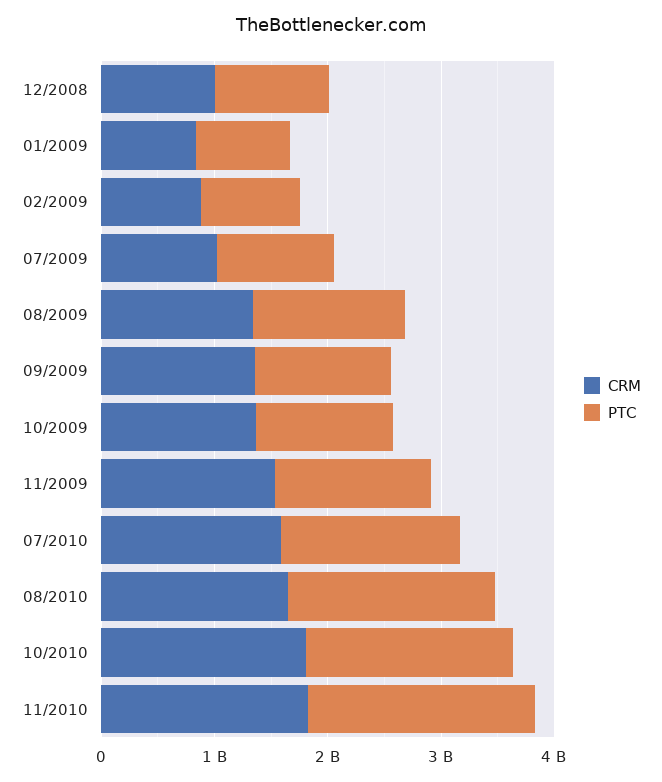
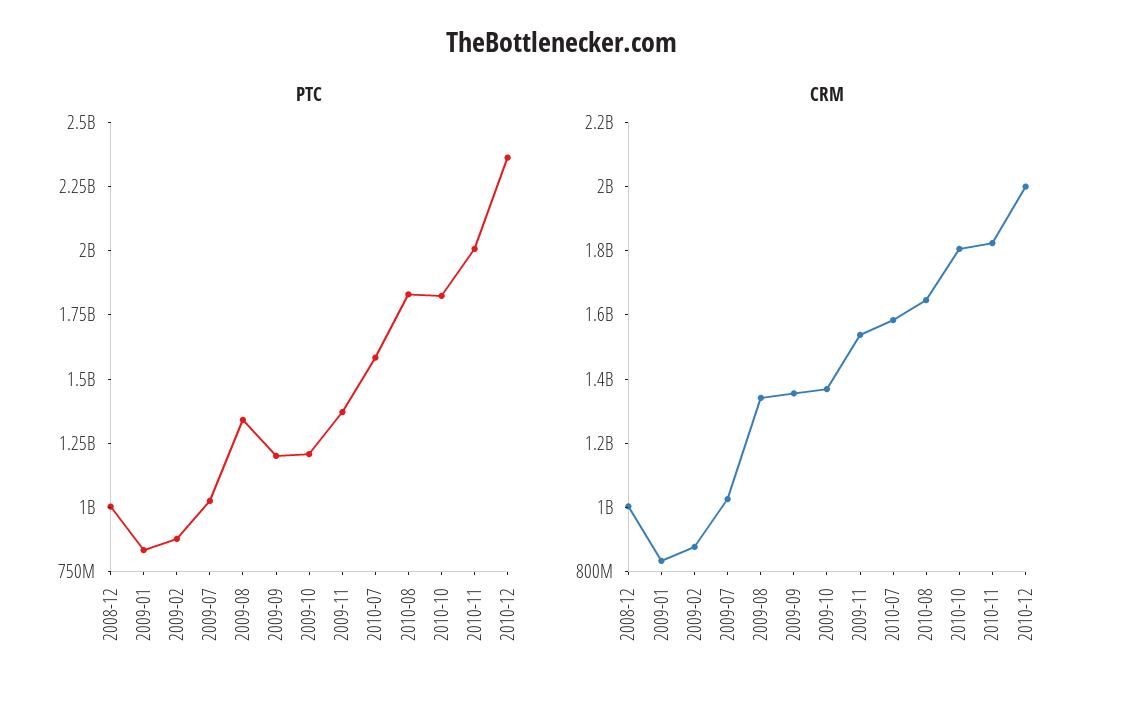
PTC, 2010-12: none -> 2350000000
CRM, 2010-12: none -> 2000000000

